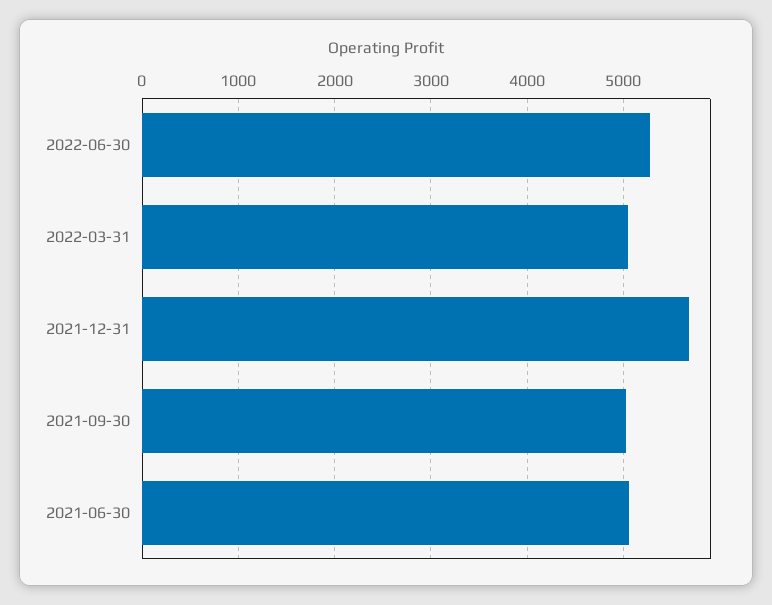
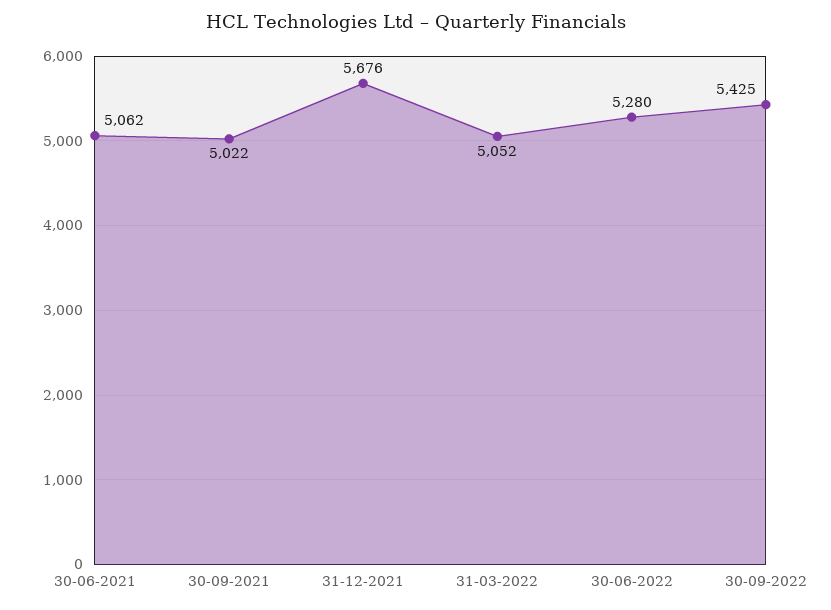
30-09-2022: none -> 5425

